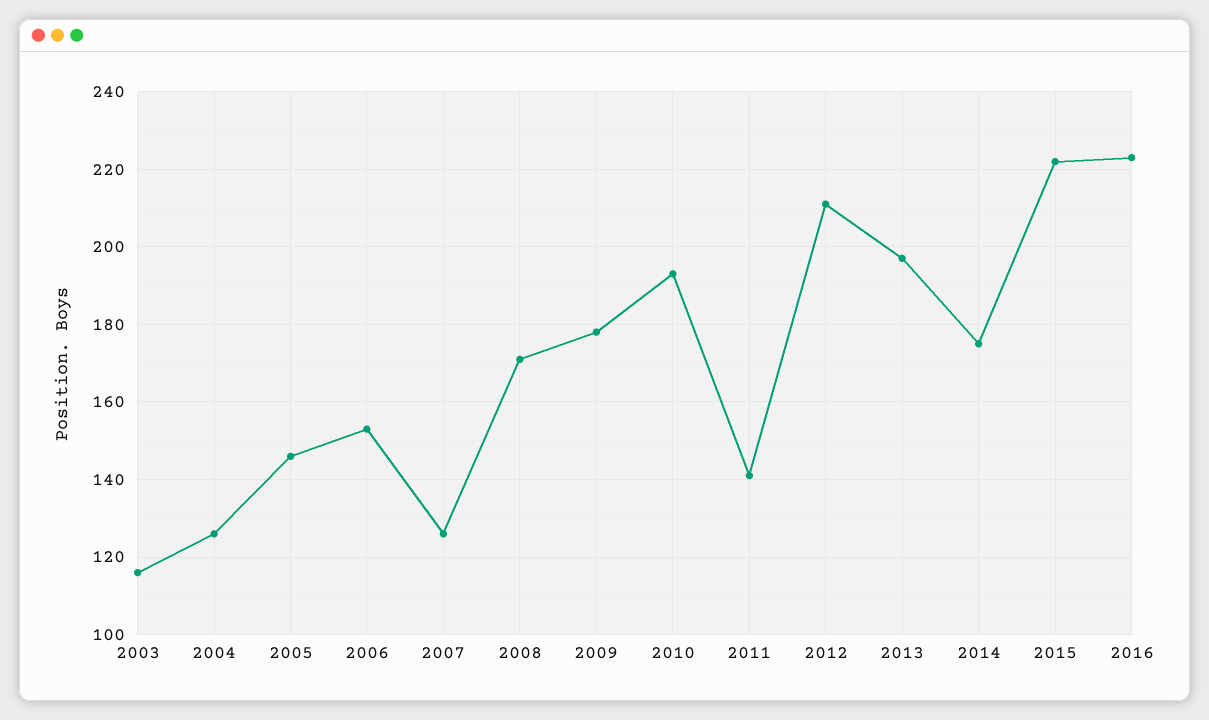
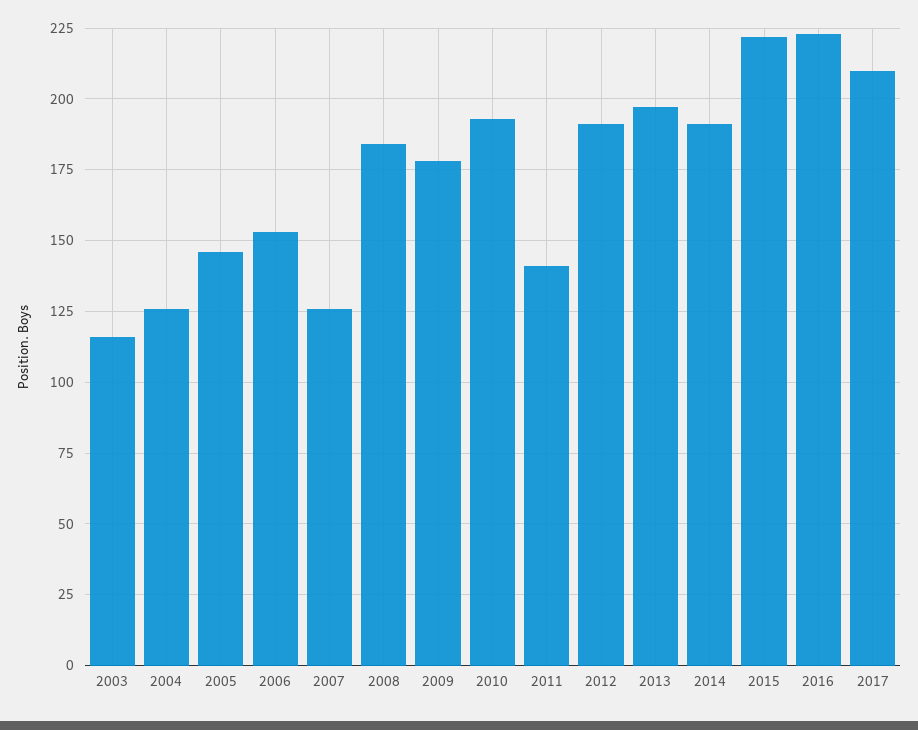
2008: 170 -> 185
2012: 210 -> 190
2014: 175 -> 190
2017: none -> 210

